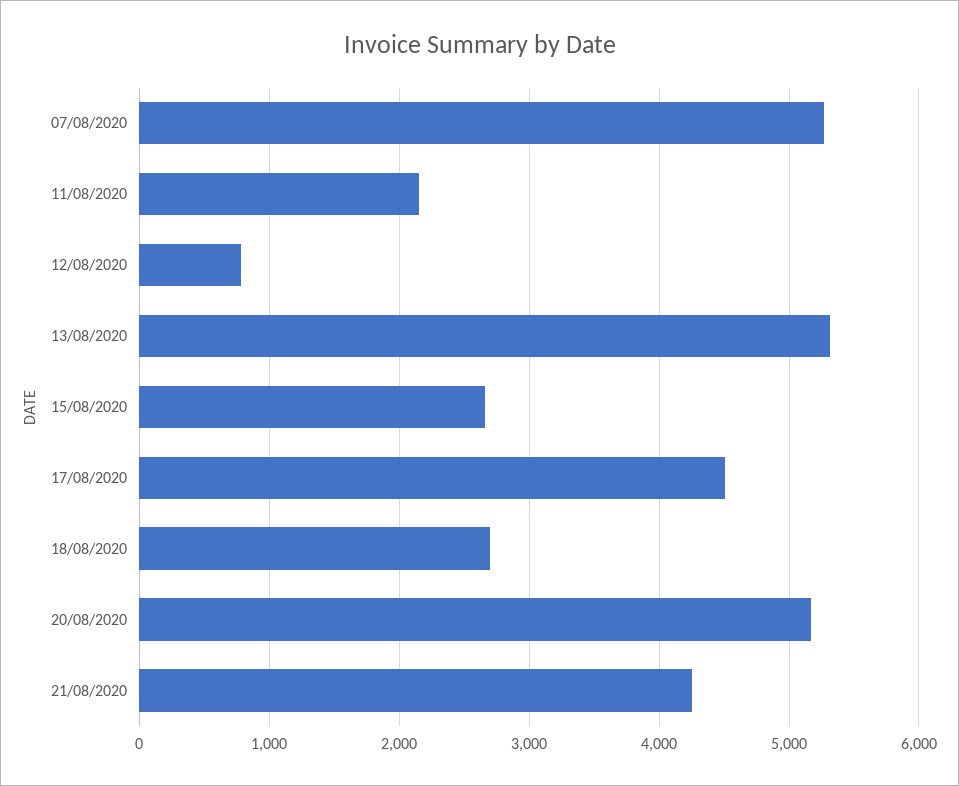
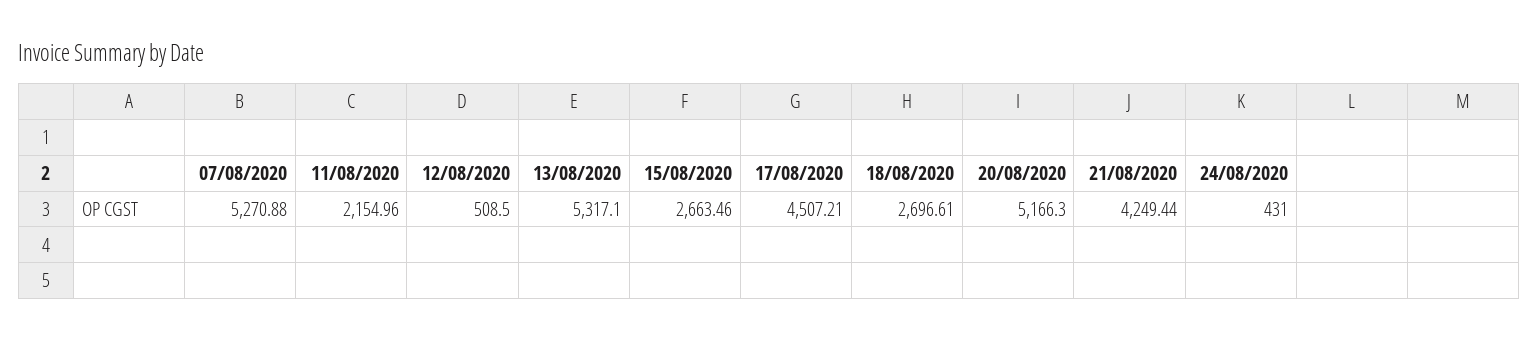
12/08/2020: 800 -> 508.5
24/08/2020: none -> 431

